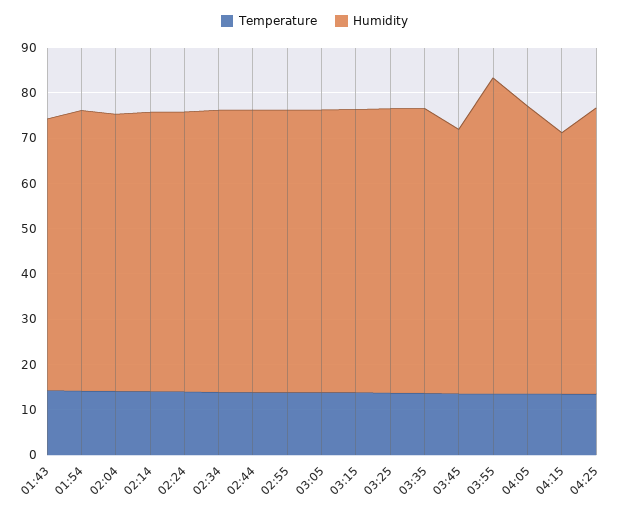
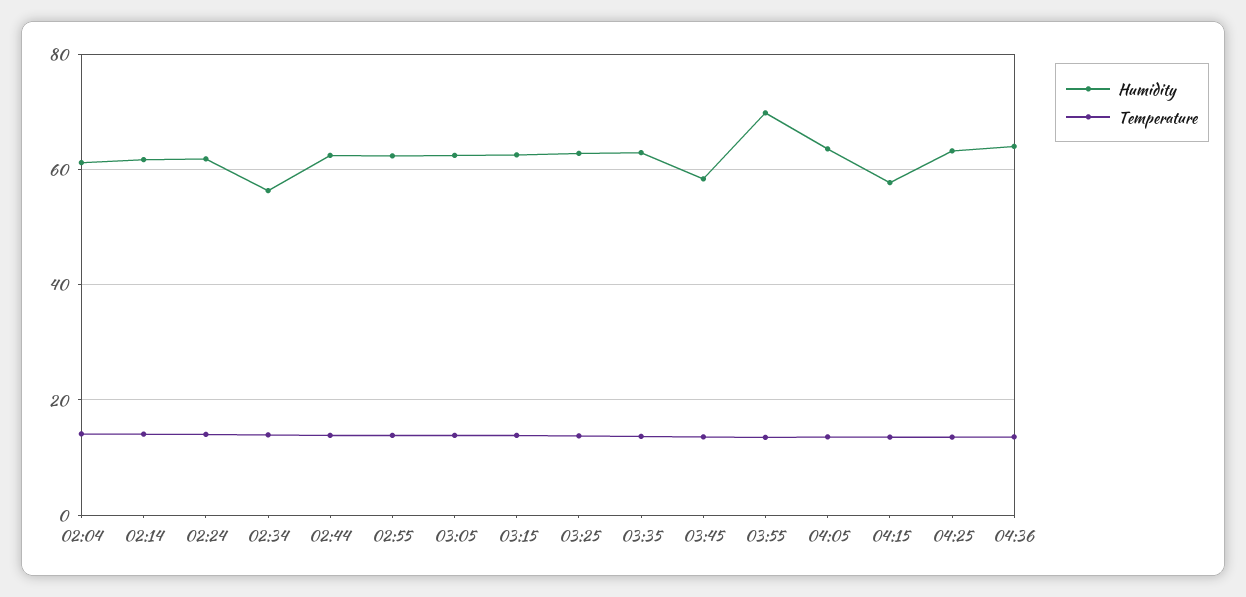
Temperature, 01:43: 14 -> none
Humidity, 01:43: 60 -> none
Temperature, 01:54: 14 -> none
Humidity, 01:54: 62 -> none
Humidity, 02:34: 62 -> 56
Humidity, 04:36: none -> 64
Temperature, 04:36: none -> 14

